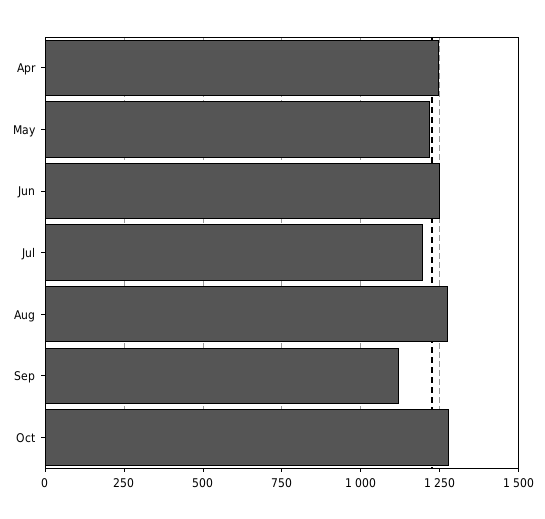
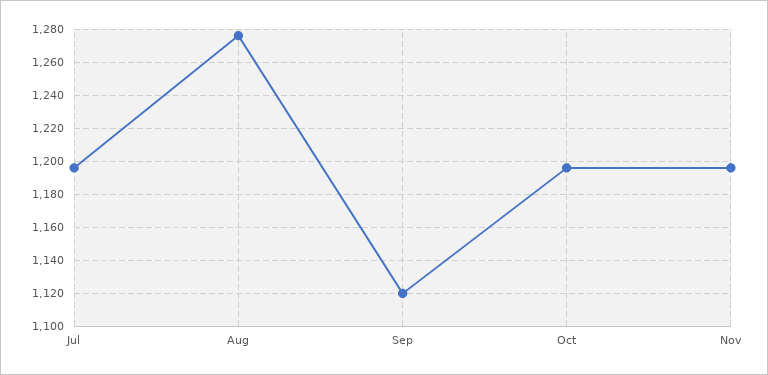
Apr: 1250 -> none
May: 1225 -> none
Jun: 1250 -> none
Oct: 1275 -> 1195
Nov: none -> 1195

